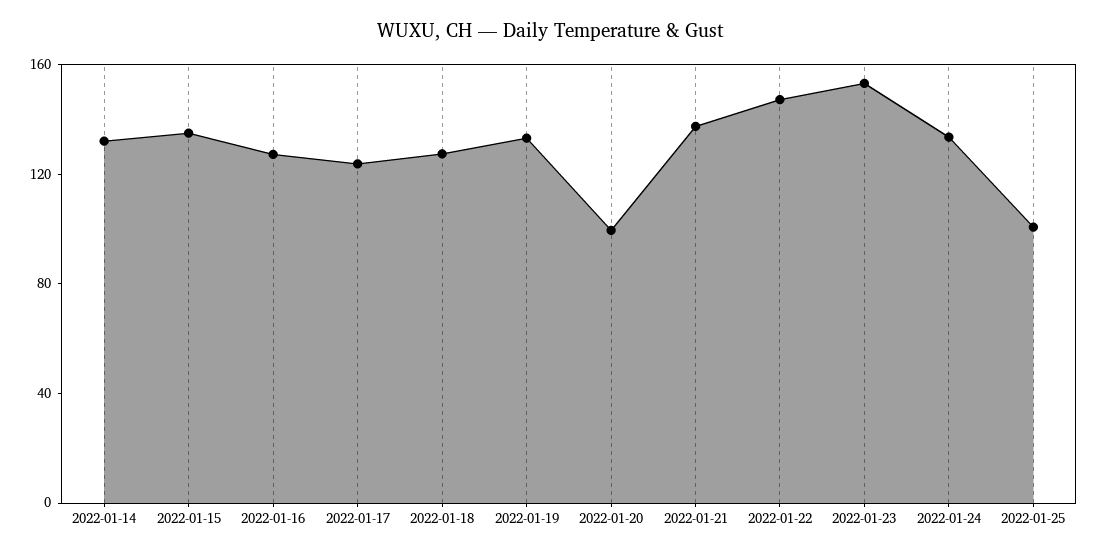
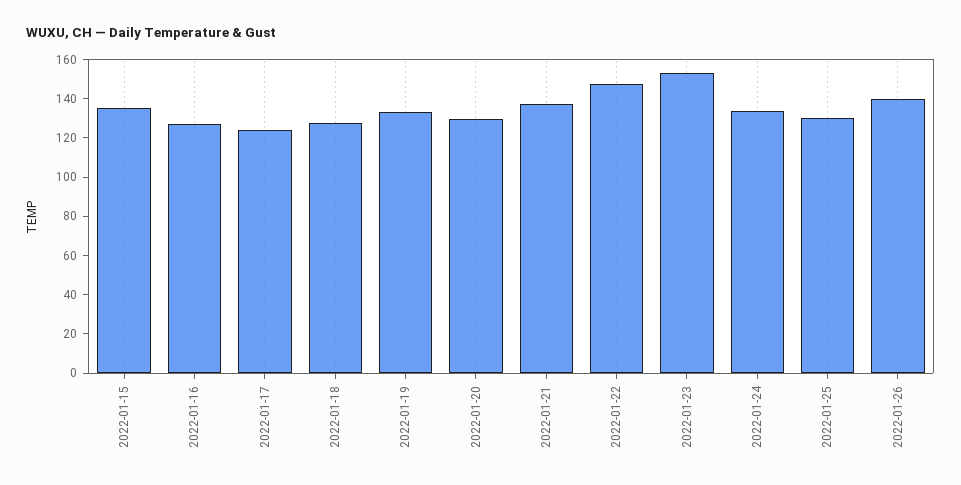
2022-01-14: 130 -> none
2022-01-20: 100 -> 130
2022-01-25: 100 -> 130
2022-01-26: none -> 140

